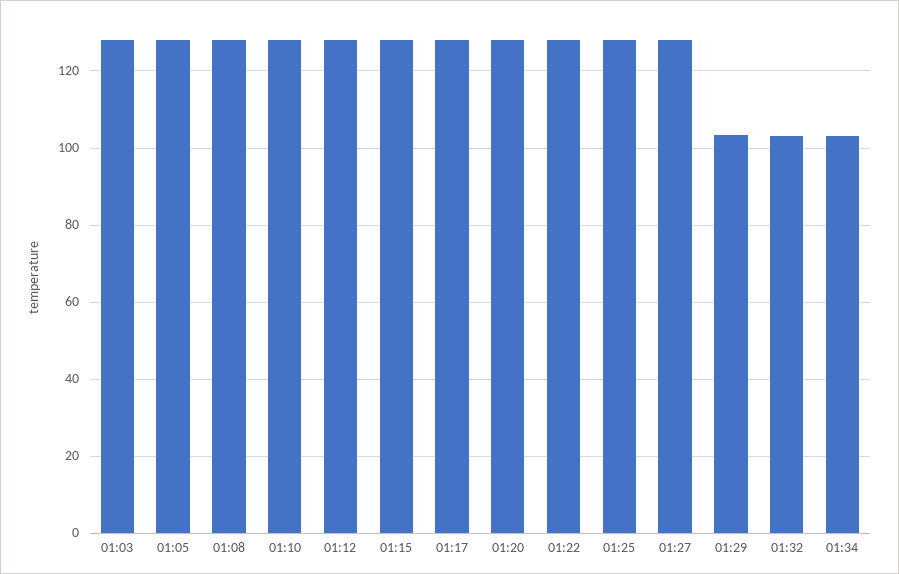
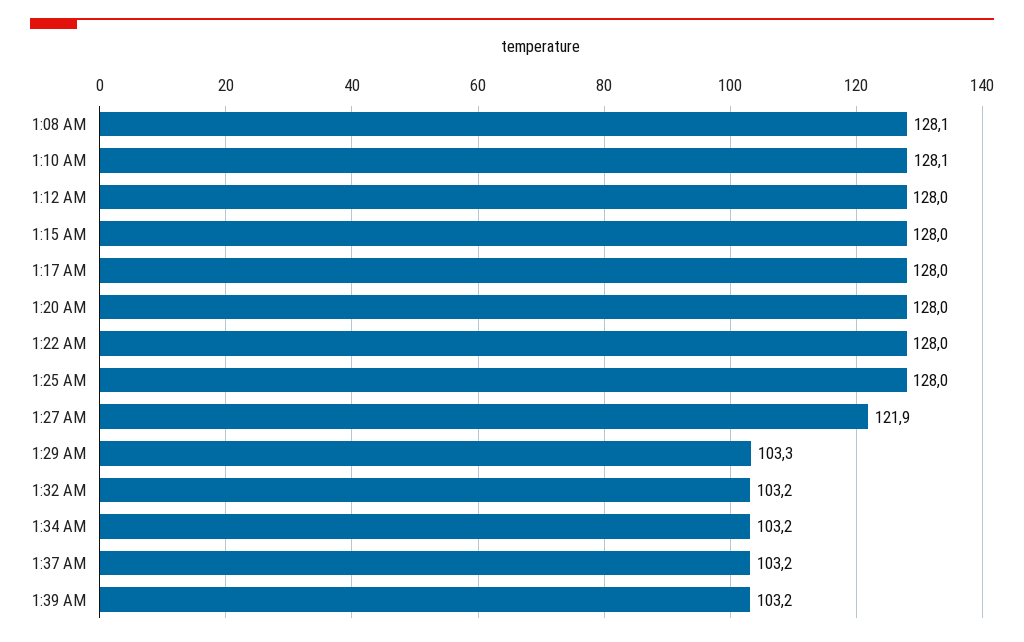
01:03: 128 -> none
01:05: 128 -> none
01:27: 128 -> 121.9
1:37 AM: none -> 103.2
1:39 AM: none -> 103.2

